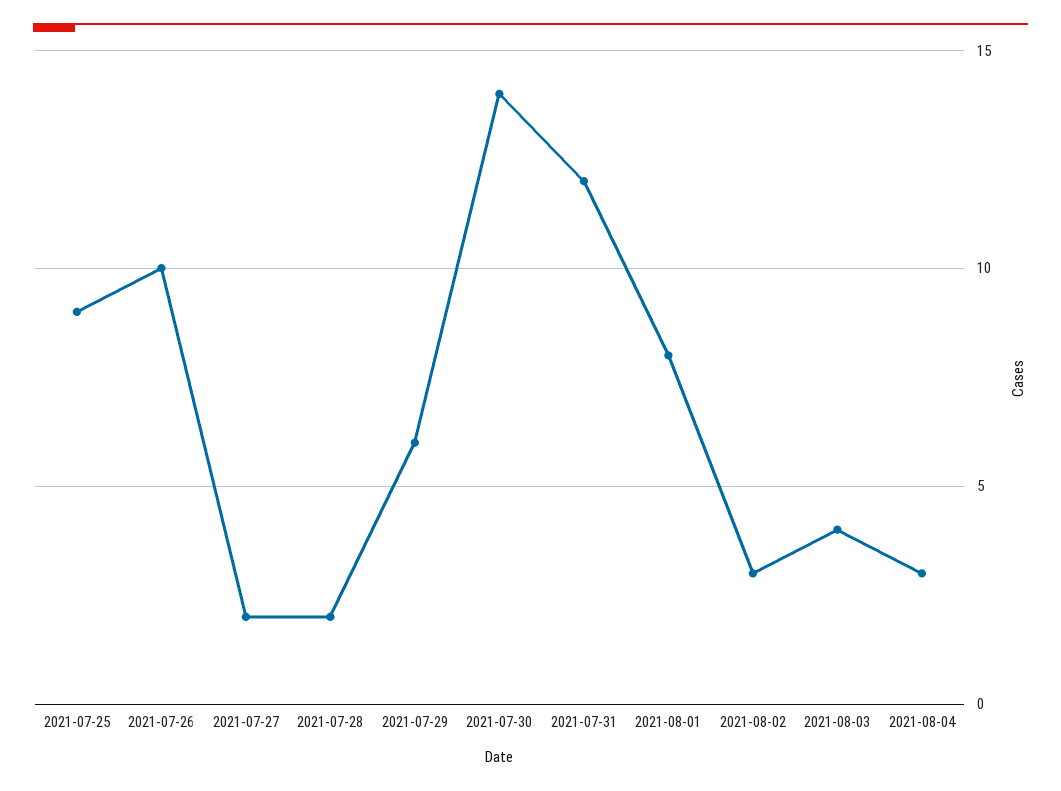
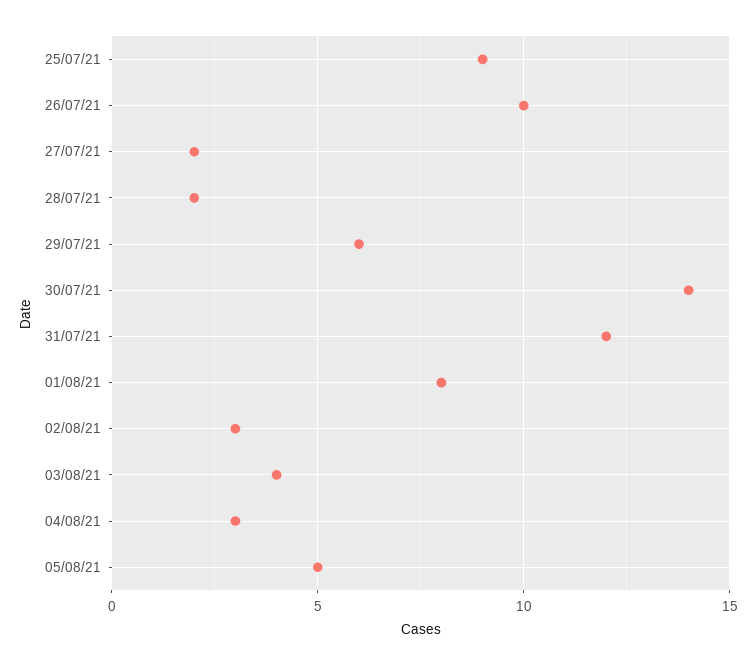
05/08/21: none -> 5

